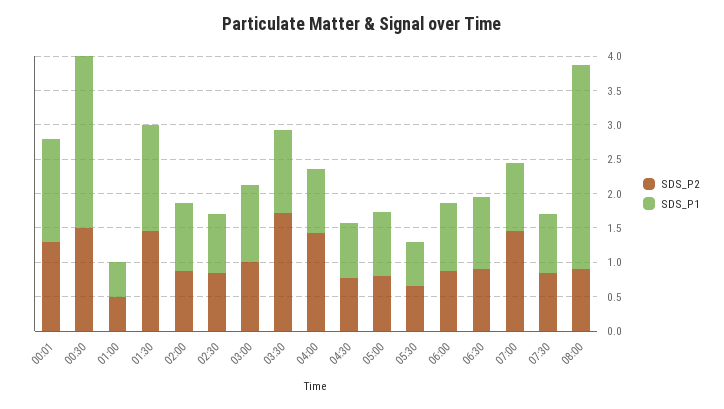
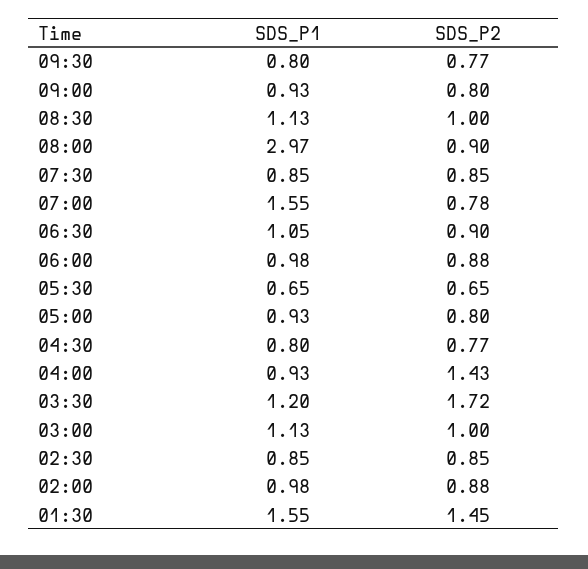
SDS_P2, 00:01: 1.25 -> none
SDS_P1, 00:01: 1.5 -> none
SDS_P2, 00:30: 1.5 -> none
SDS_P1, 00:30: 2.5 -> none
SDS_P2, 01:00: 0.5 -> none
SDS_P1, 01:00: 0.5 -> none
SDS_P2, 07:00: 1.5 -> 0.78
SDS_P1, 07:00: 1 -> 1.55
SDS_P1, 09:30: none -> 0.8
SDS_P2, 09:30: none -> 0.77
SDS_P1, 09:00: none -> 0.93
SDS_P2, 09:00: none -> 0.8
SDS_P1, 08:30: none -> 1.13
SDS_P2, 08:30: none -> 1

